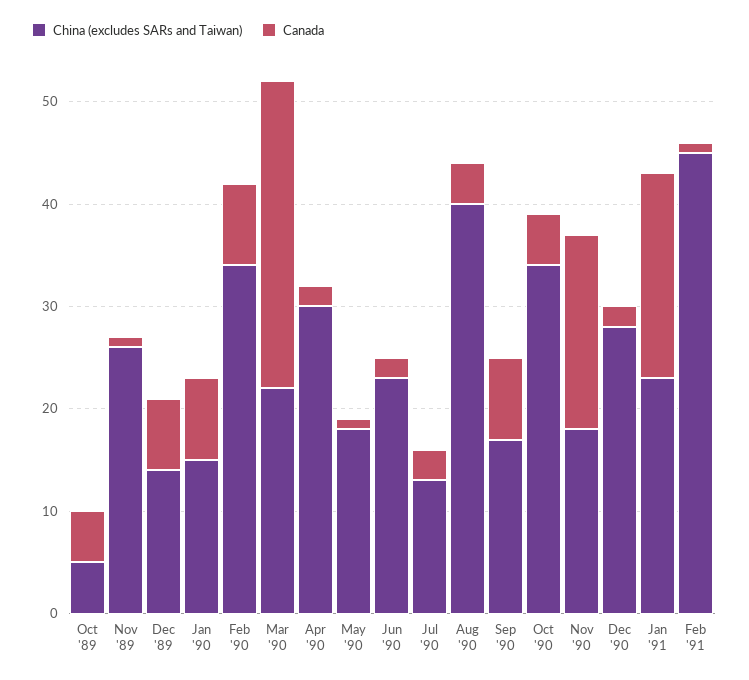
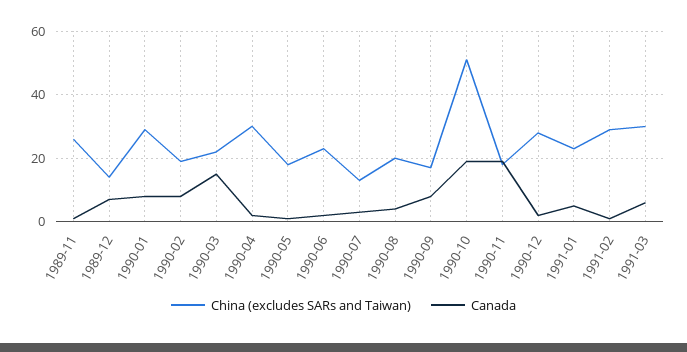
China (excludes SARs and Taiwan), Oct '89: 5 -> none
Canada, Oct '89: 5 -> none
China (excludes SARs and Taiwan), Jan '90: 15 -> 30
China (excludes SARs and Taiwan), Feb '90: 34 -> 20
Canada, Mar '90: 30 -> 15
China (excludes SARs and Taiwan), Aug '90: 40 -> 20
China (excludes SARs and Taiwan), Oct '90: 34 -> 50
Canada, Oct '90: 5 -> 20
Canada, Jan '91: 20 -> 5
China (excludes SARs and Taiwan), Feb '91: 45 -> 30
China (excludes SARs and Taiwan), 1991-03: none -> 30
Canada, 1991-03: none -> 5

